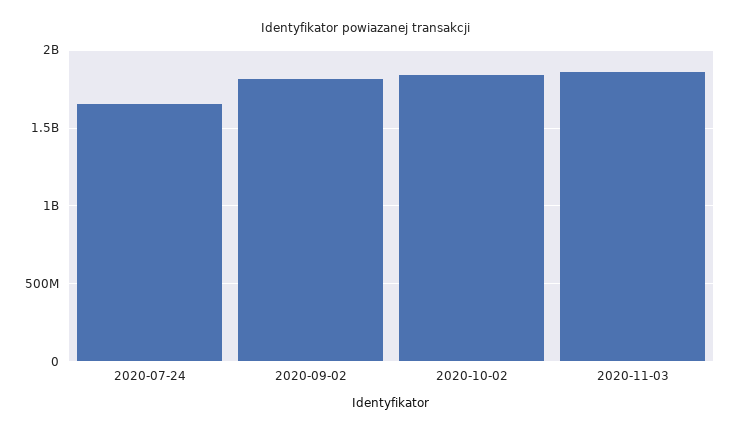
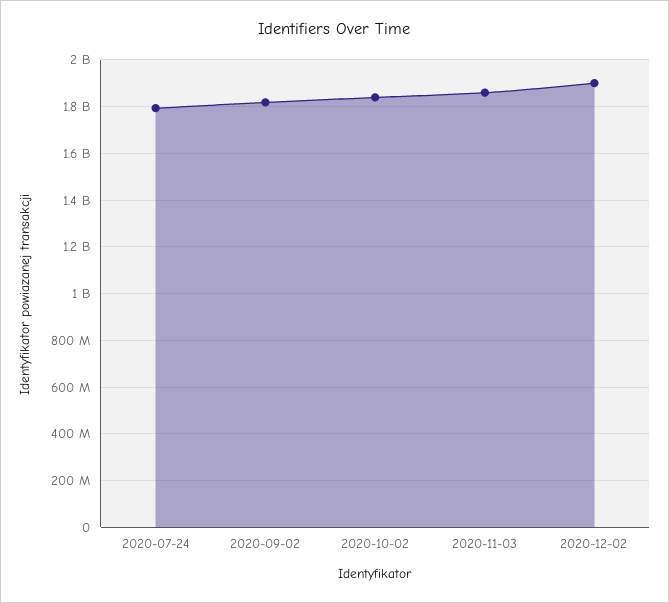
2020-07-24: 1650000000 -> 1800000000
2020-12-02: none -> 1900000000

